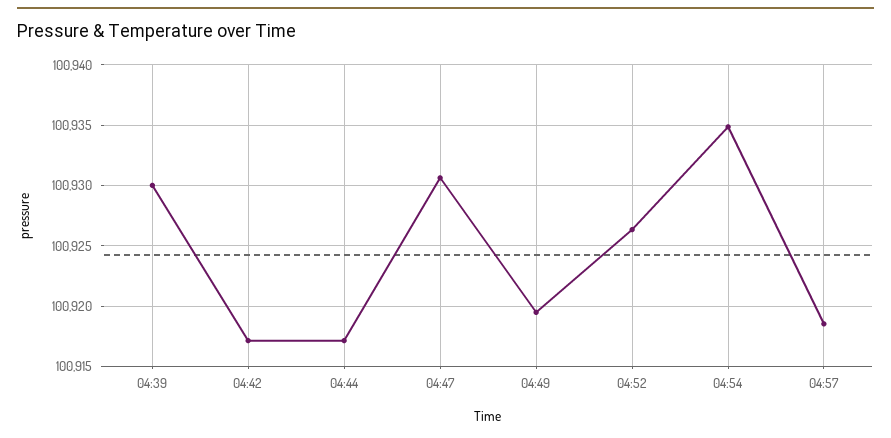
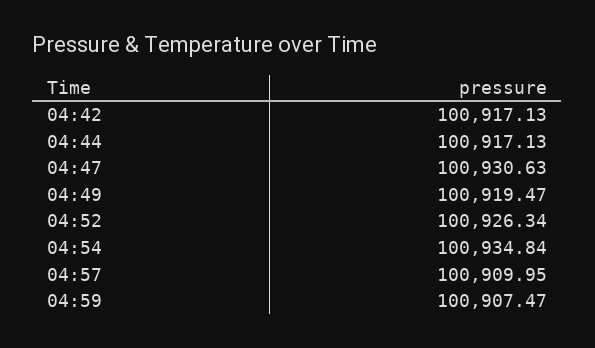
04:39: 100930 -> none
04:57: 100918.5 -> 100909.95
04:59: none -> 100907.47

